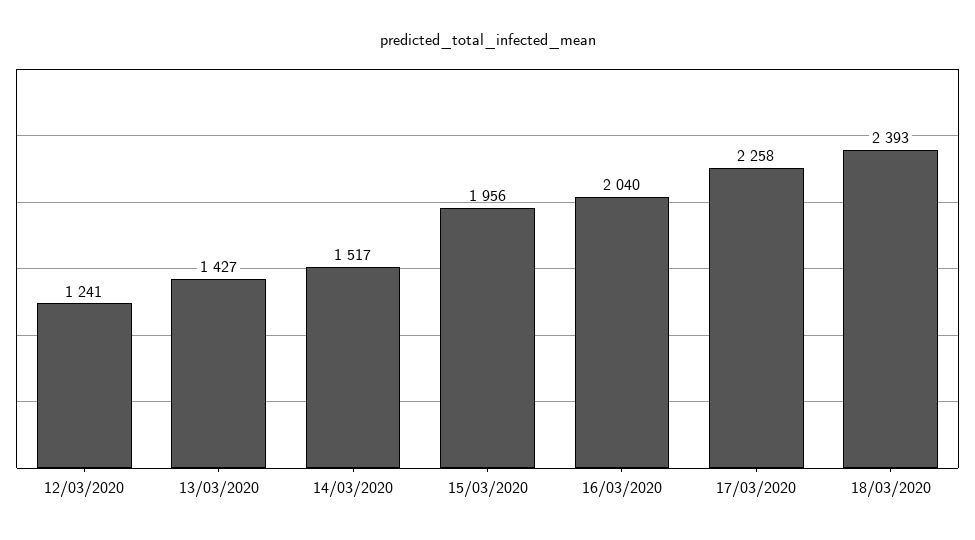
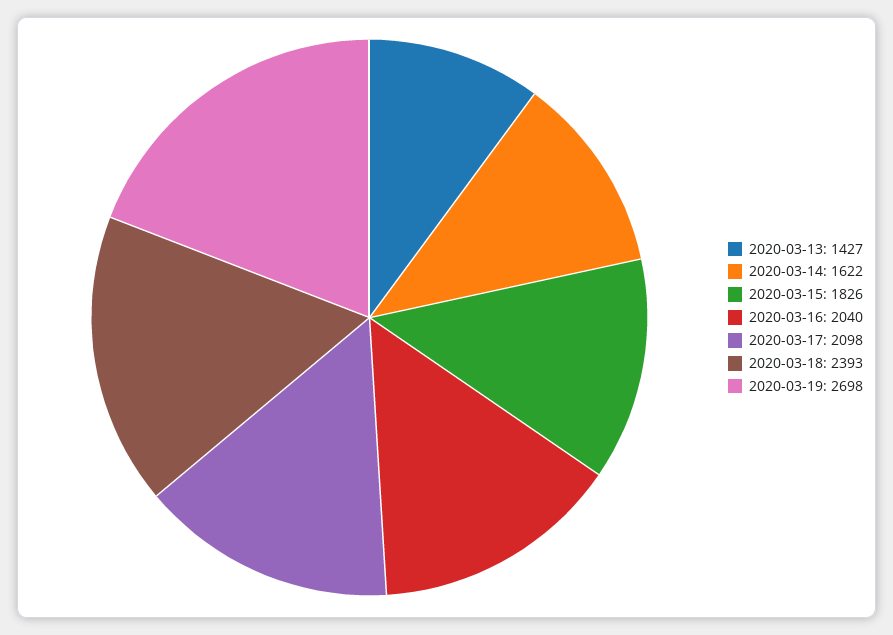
12/03/2020: 1241 -> none
14/03/2020: 1517 -> 1622
15/03/2020: 1956 -> 1826
17/03/2020: 2258 -> 2098
2020-03-19: none -> 2698

